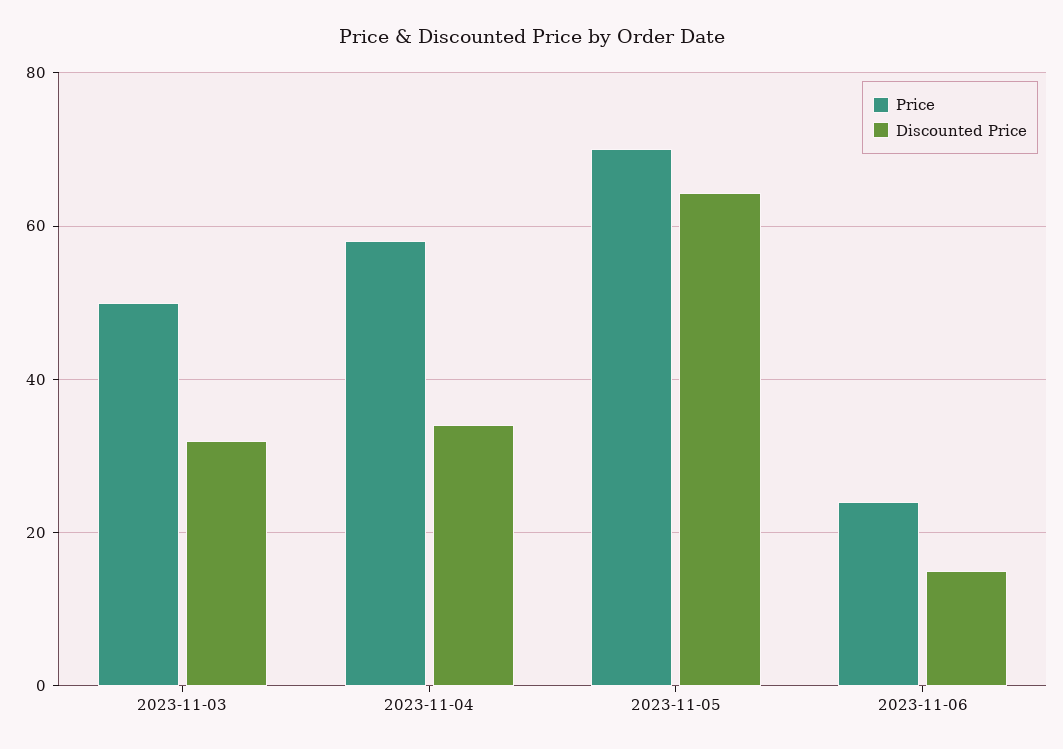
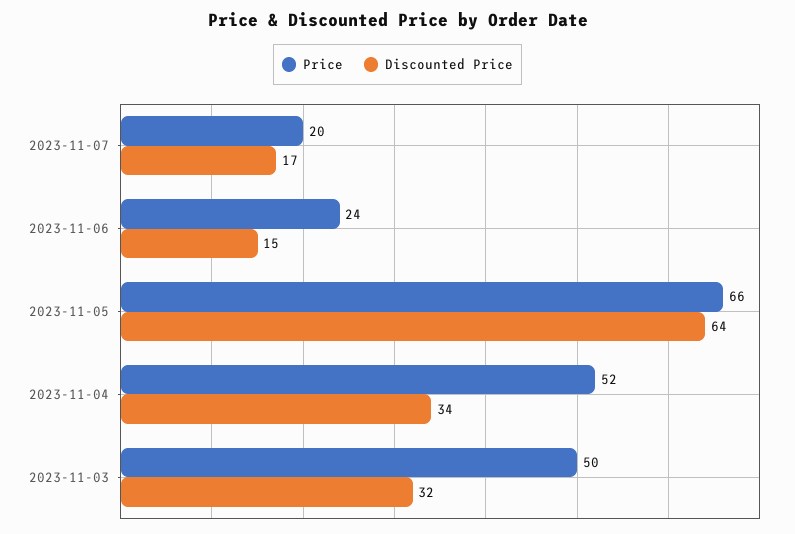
Price, 2023-11-04: 58 -> 52
Price, 2023-11-05: 70 -> 66
Price, 2023-11-07: none -> 20
Discounted Price, 2023-11-07: none -> 17

